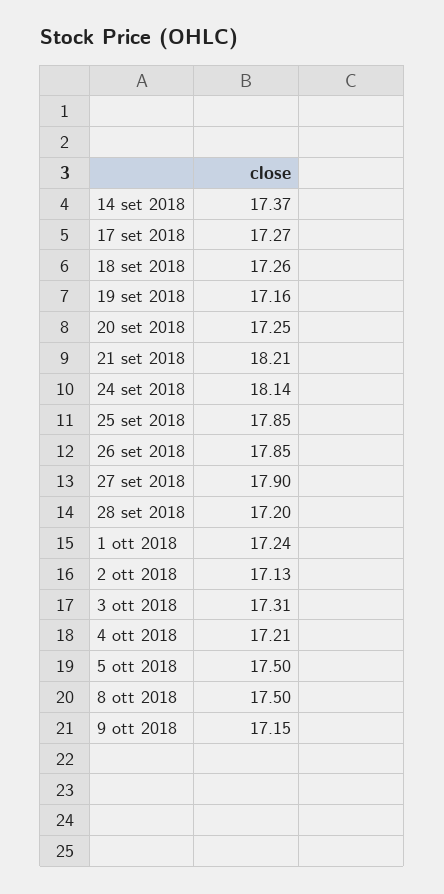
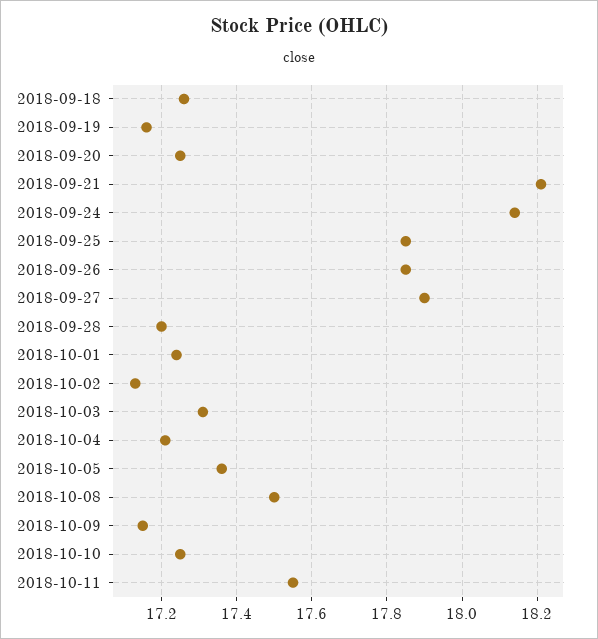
14 set 2018: 17.37 -> none
17 set 2018: 17.27 -> none
5 ott 2018: 17.5 -> 17.35
2018-10-10: none -> 17.25
2018-10-11: none -> 17.55

